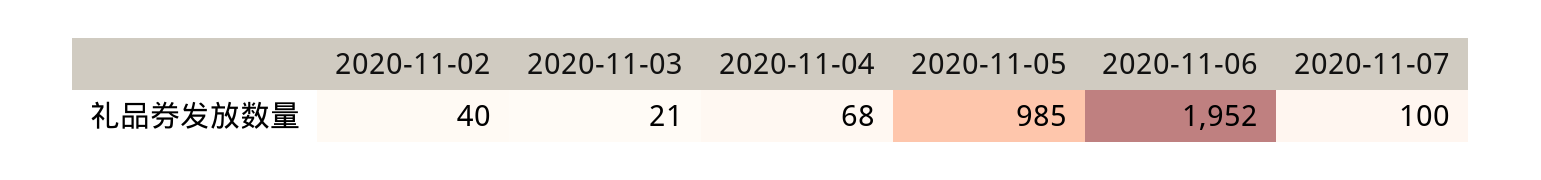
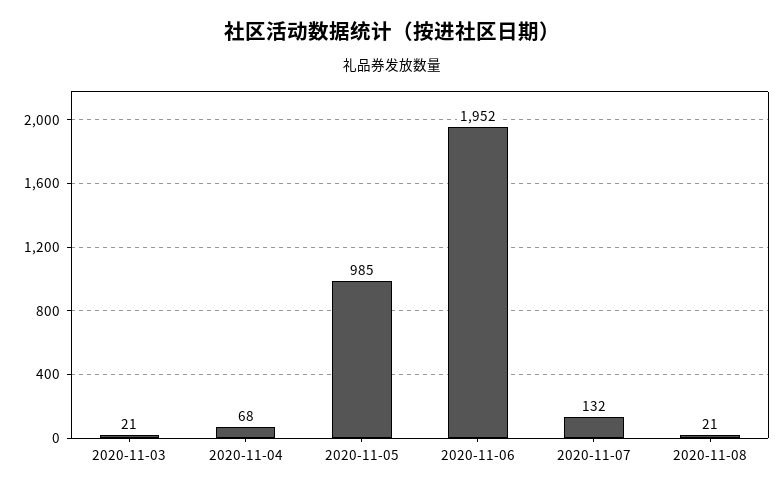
2020-11-02: 40 -> none
2020-11-07: 100 -> 132
2020-11-08: none -> 21

